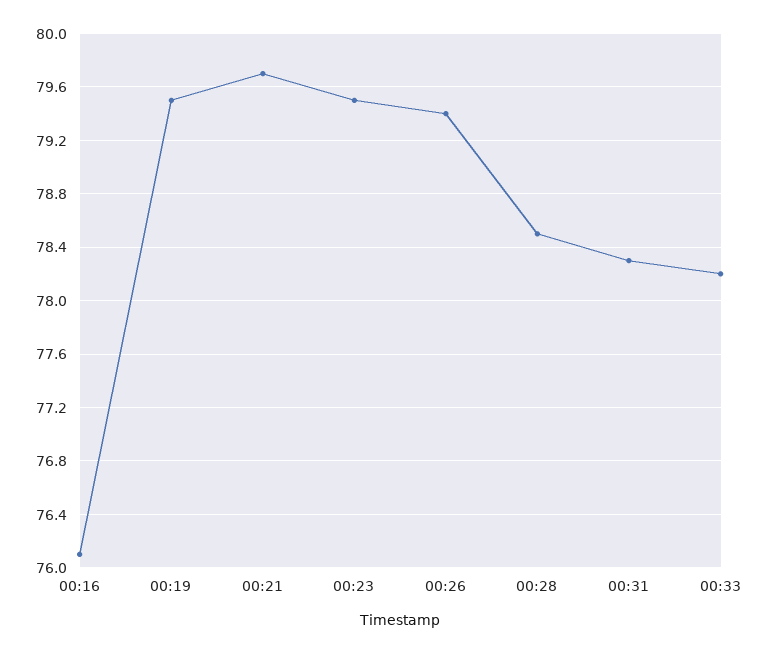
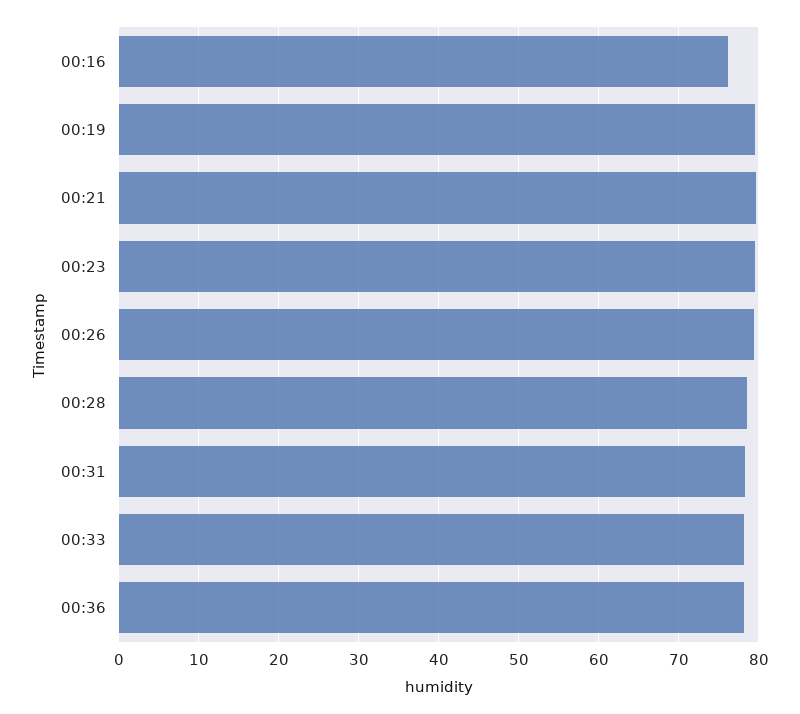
00:36: none -> 78

